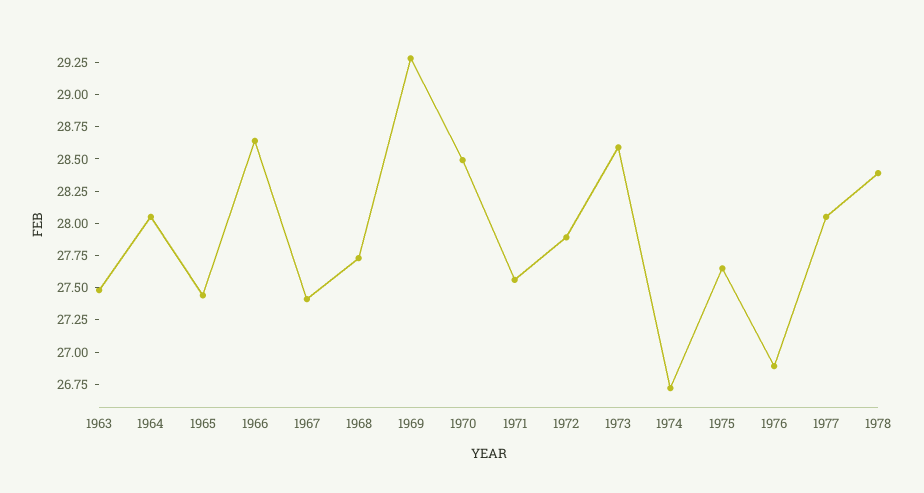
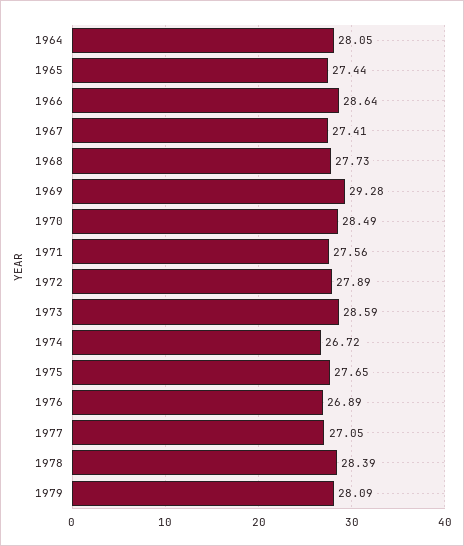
1963: 27.5 -> none
1977: 28 -> 27.05
1979: none -> 28.09

